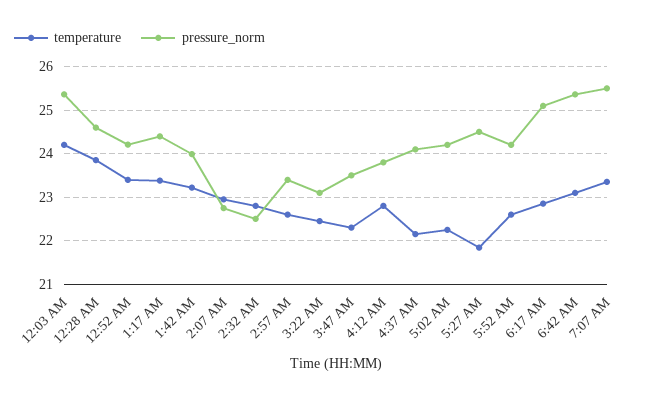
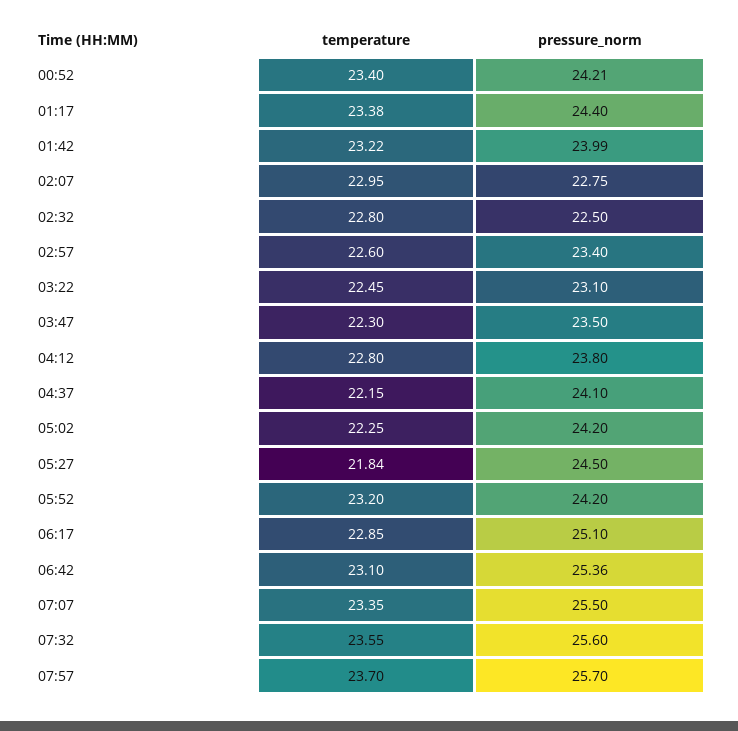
temperature, 12:03 AM: 24.2 -> none
pressure_norm, 12:03 AM: 25.4 -> none
temperature, 12:28 AM: 23.8 -> none
pressure_norm, 12:28 AM: 24.6 -> none
temperature, 5:52 AM: 22.6 -> 23.2
temperature, 07:32: none -> 23.55
pressure_norm, 07:32: none -> 25.6
temperature, 07:57: none -> 23.7
pressure_norm, 07:57: none -> 25.7

